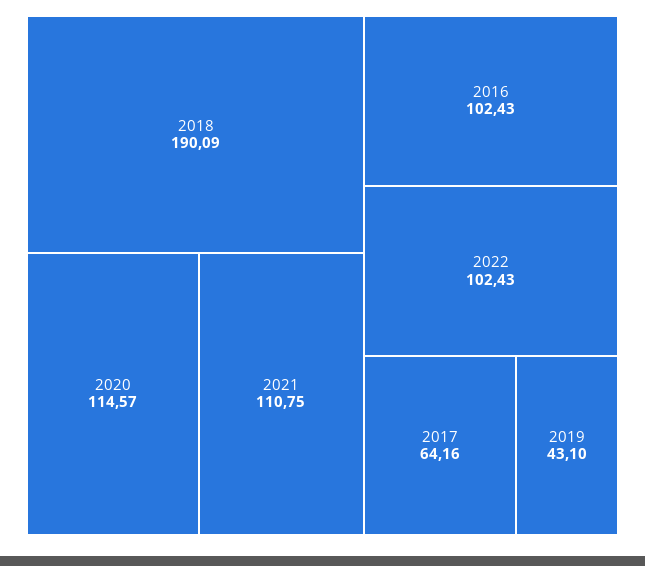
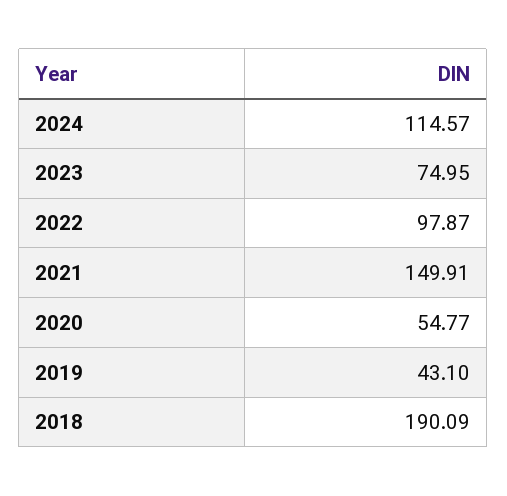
2020: 114.57 -> 54.77
2021: 110.75 -> 149.91
2016: 102.43 -> none
2022: 102.43 -> 97.87
2017: 64.16 -> none
2024: none -> 114.57
2023: none -> 74.95

